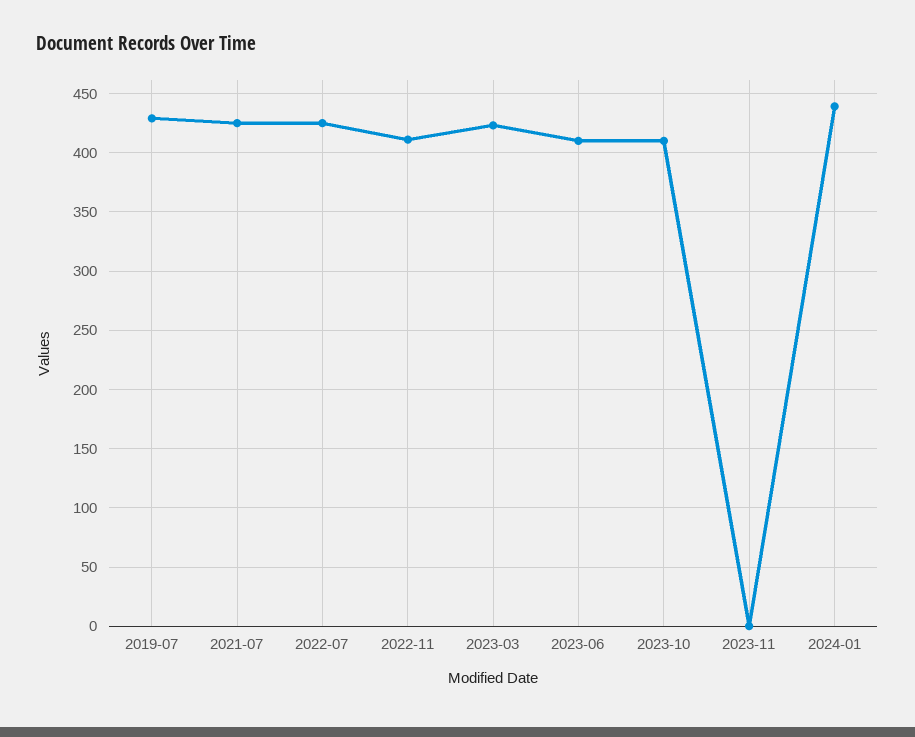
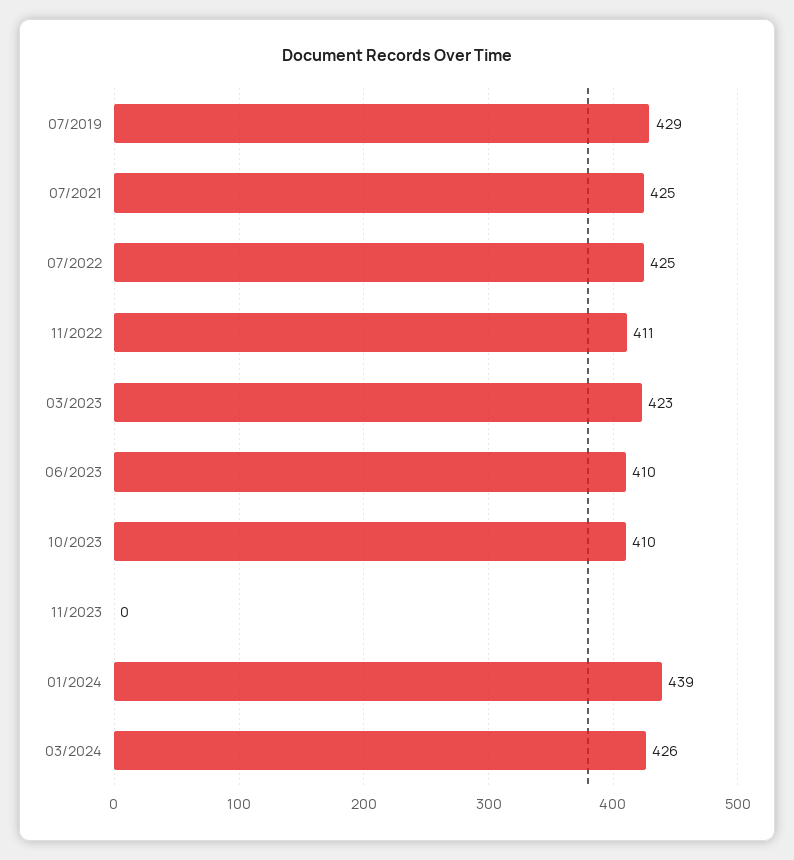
03/2024: none -> 426

